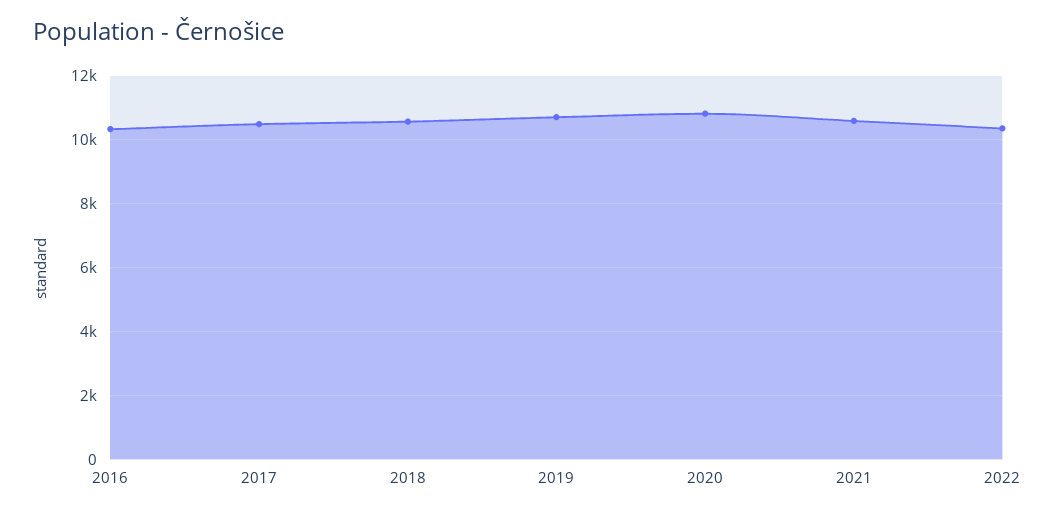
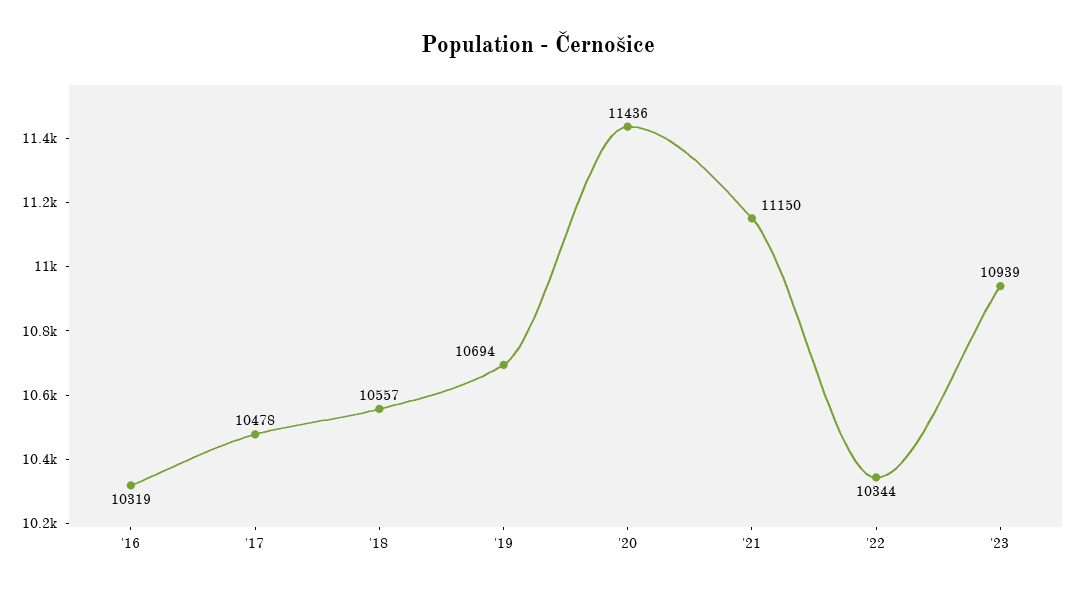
2020: 10800 -> 11436
2021: 10600 -> 11150
'23: none -> 10939

